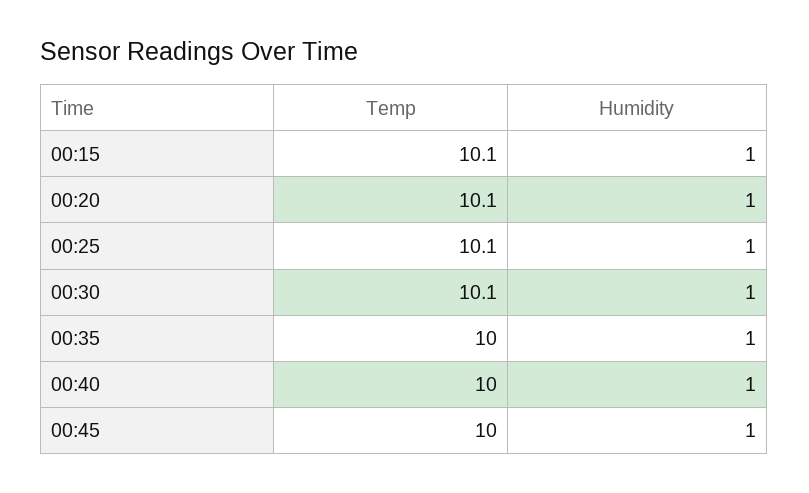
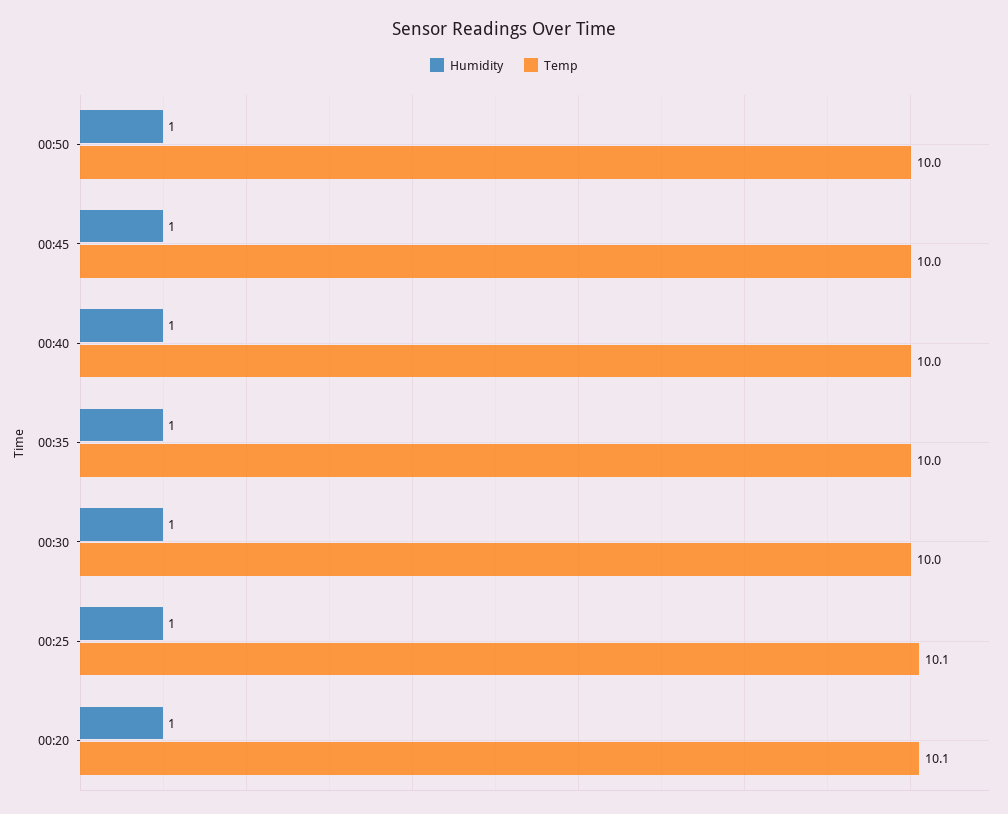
Temp, 00:15: 10.1 -> none
Humidity, 00:15: 1 -> none
Temp, 00:30: 10.1 -> 10
Humidity, 00:50: none -> 1
Temp, 00:50: none -> 10

